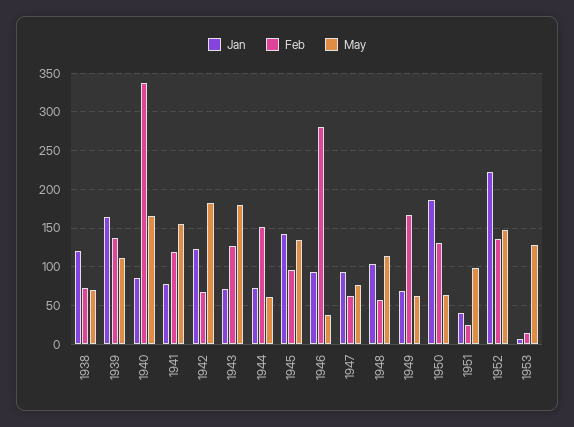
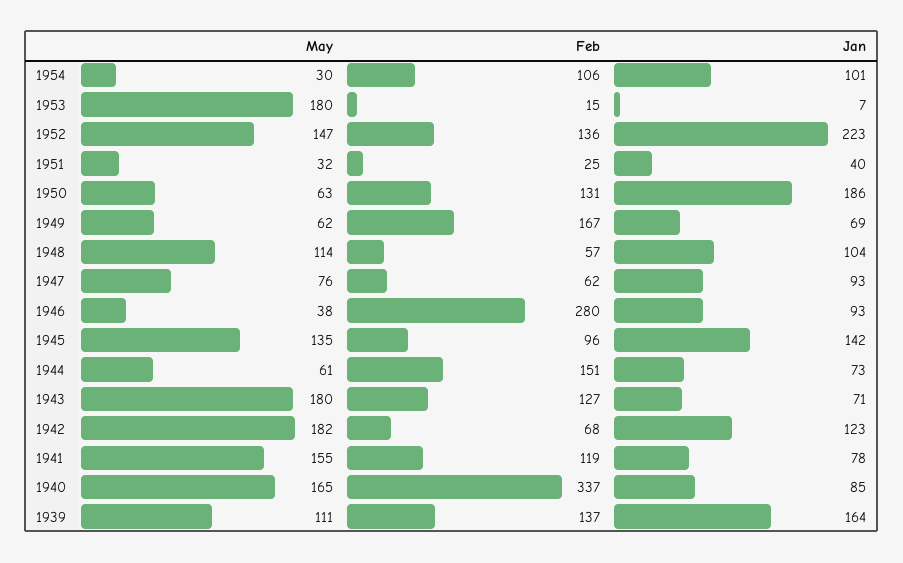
Jan, 1938: 120 -> none
Feb, 1938: 70 -> none
May, 1938: 70 -> none
May, 1951: 100 -> 32
May, 1953: 130 -> 180
May, 1954: none -> 30
Feb, 1954: none -> 106
Jan, 1954: none -> 101

